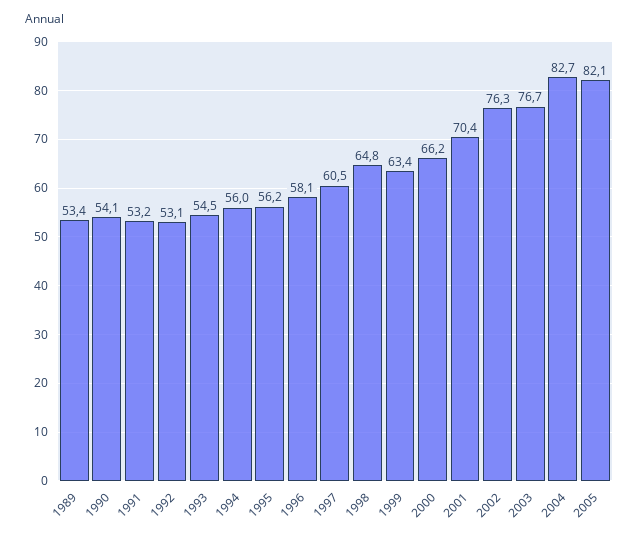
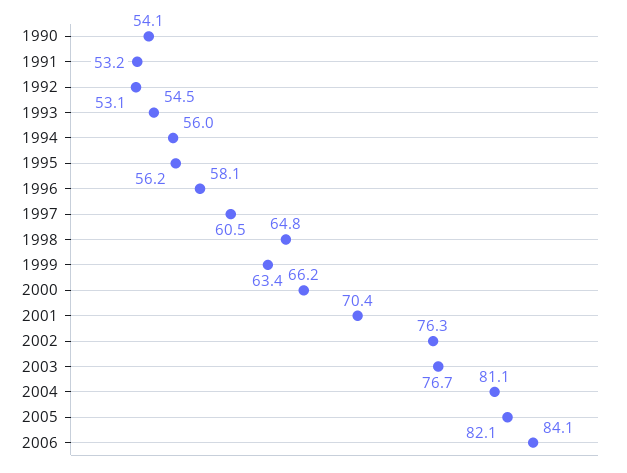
1989: 53.4 -> none
2004: 82.7 -> 81.1
2006: none -> 84.1

